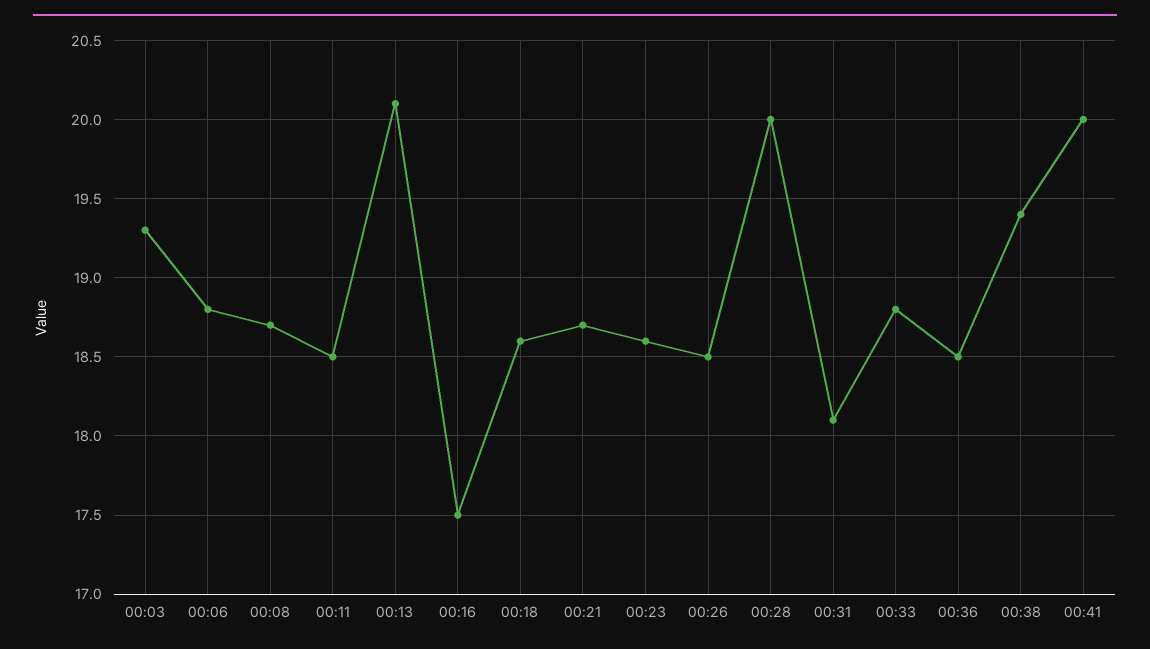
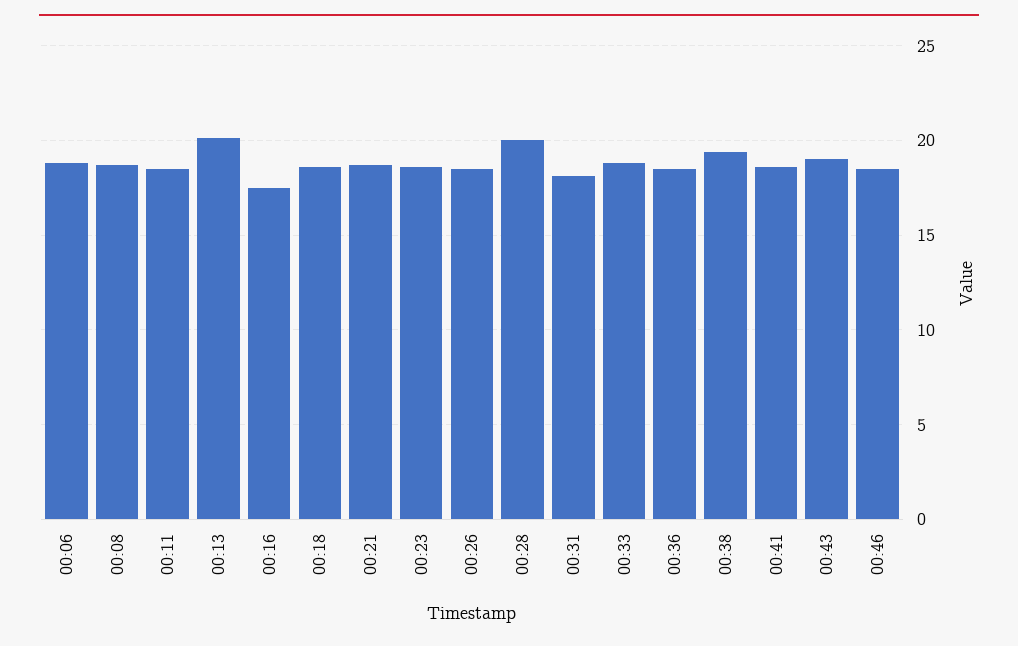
00:03: 19.3 -> none
00:41: 20 -> 18.5
00:43: none -> 19
00:46: none -> 18.5

